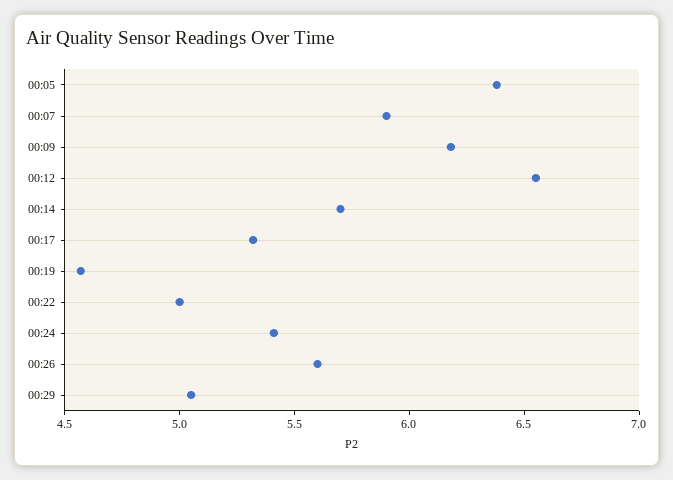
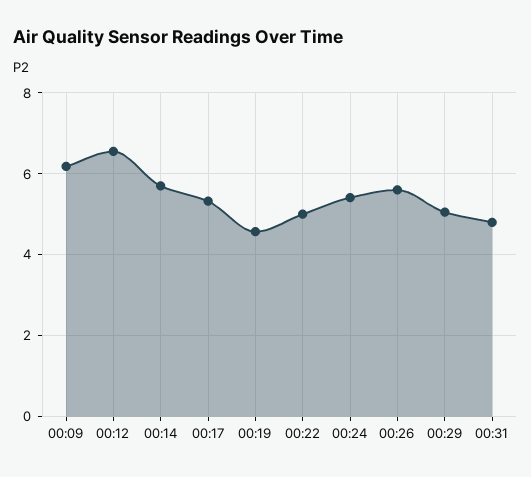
00:05: 6.4 -> none
00:07: 5.9 -> none
00:31: none -> 4.8

